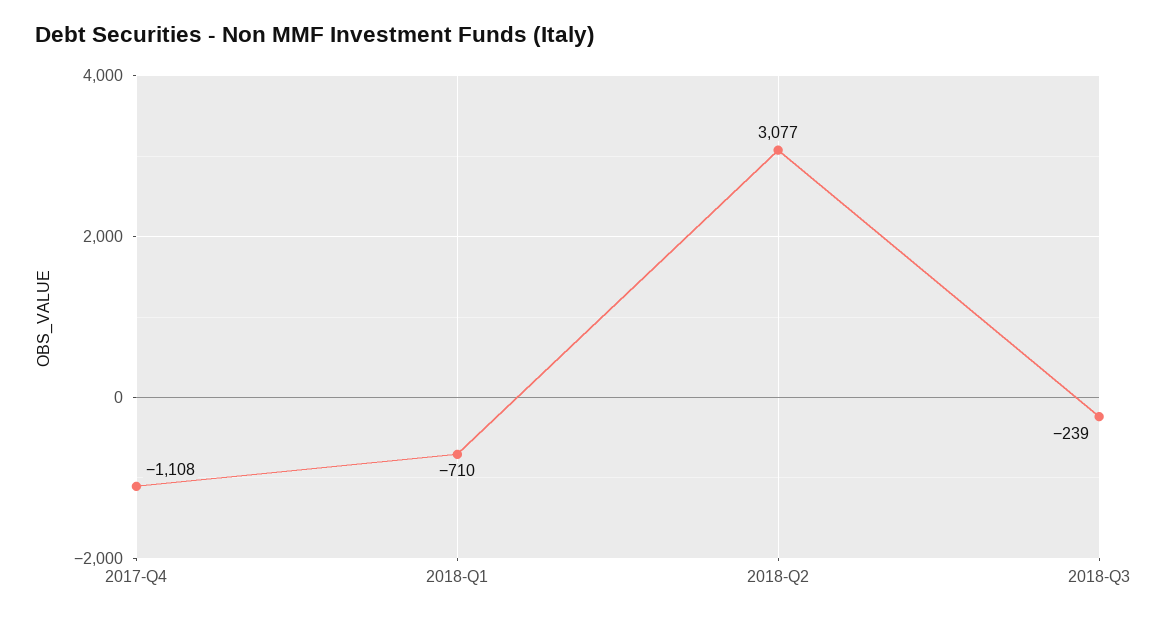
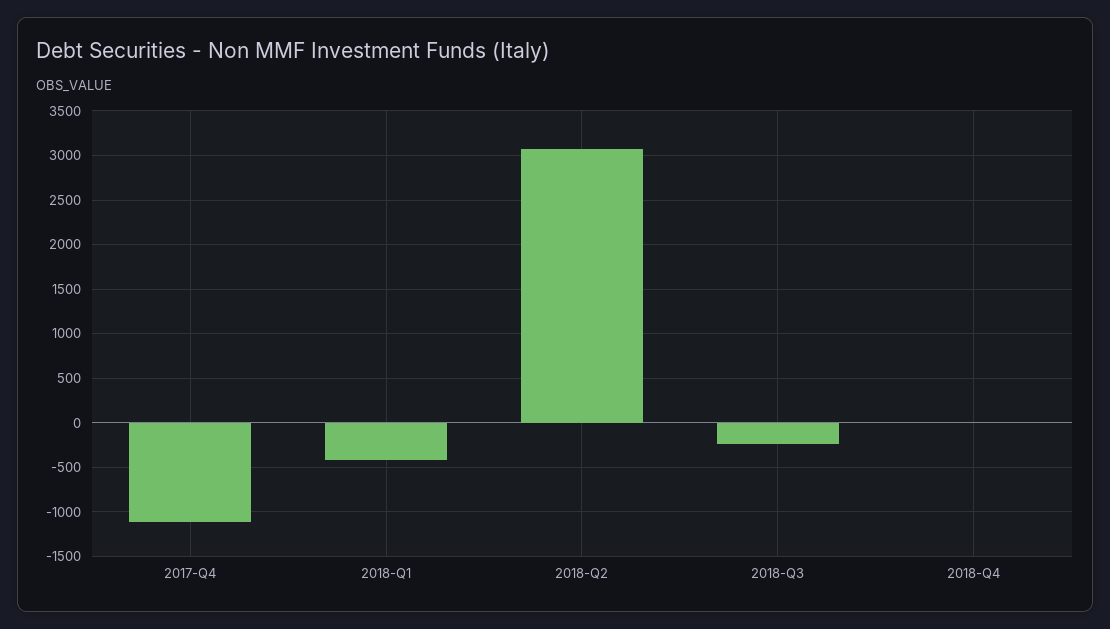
2018-Q1: -710 -> -400
2018-Q4: none -> 0

